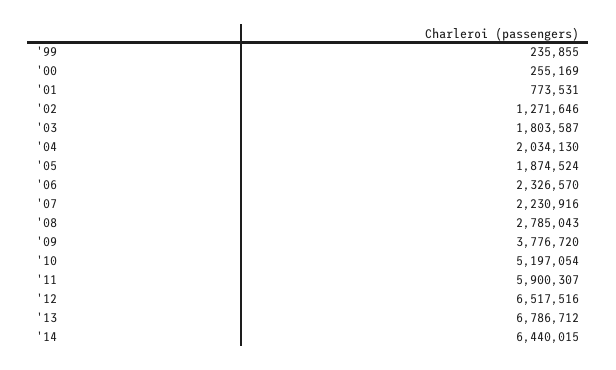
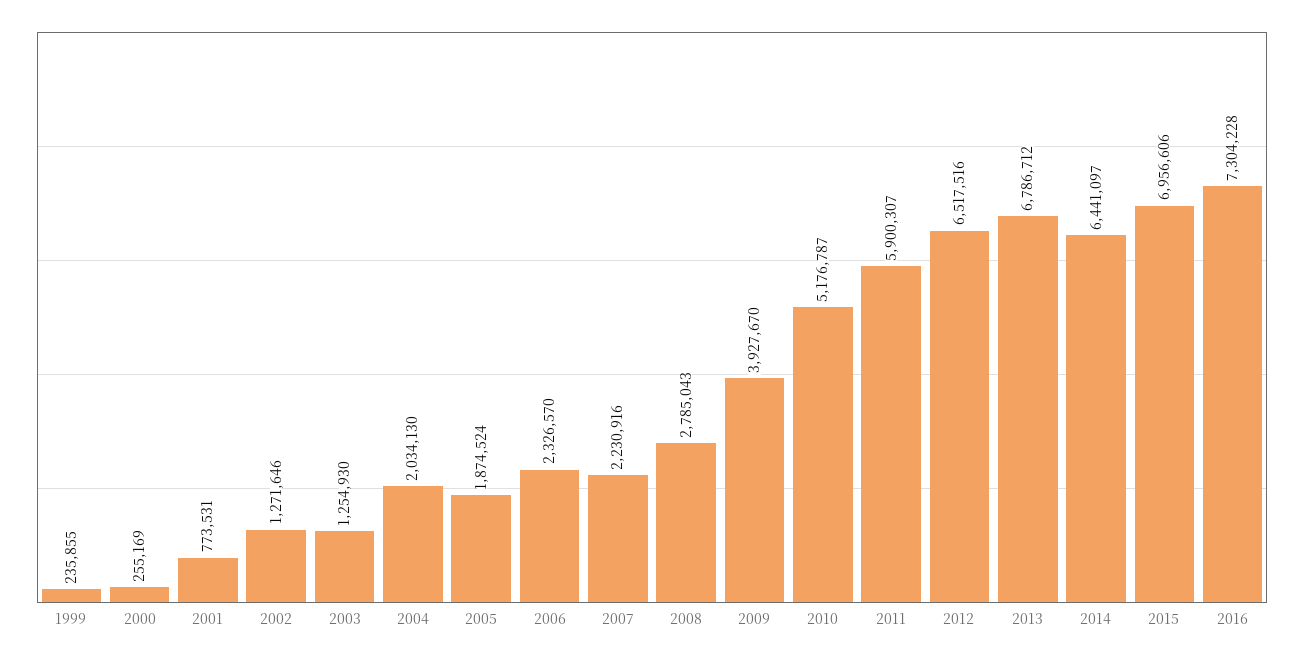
'03: 1803587 -> 1254930
'09: 3776720 -> 3927670
'10: 5197054 -> 5176787
'14: 6440015 -> 6441097
2015: none -> 6956606
2016: none -> 7304228

